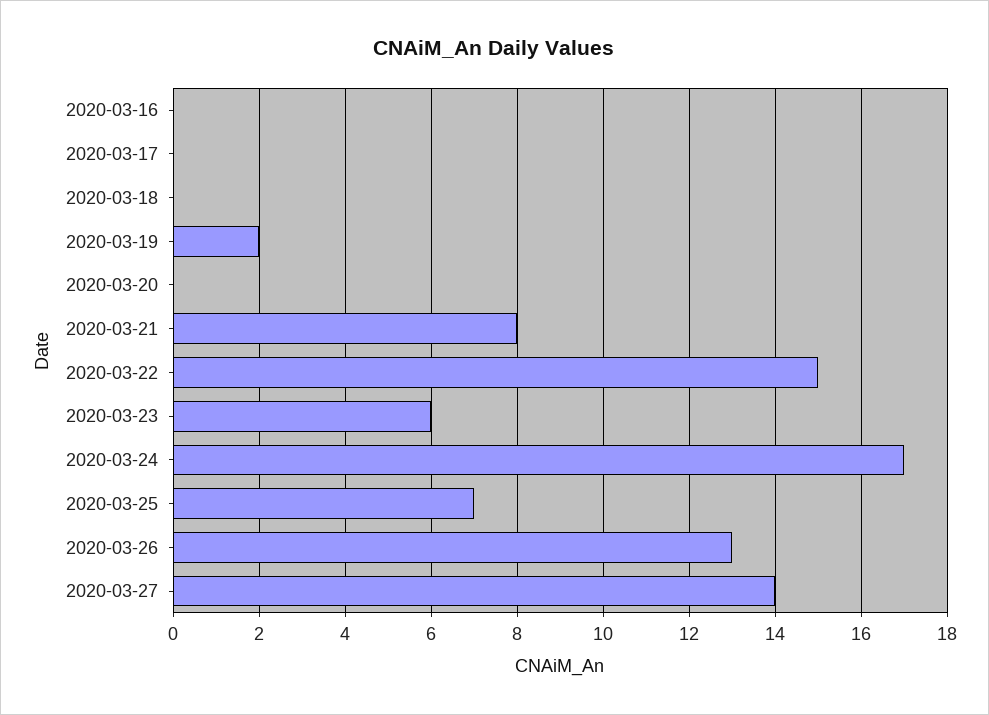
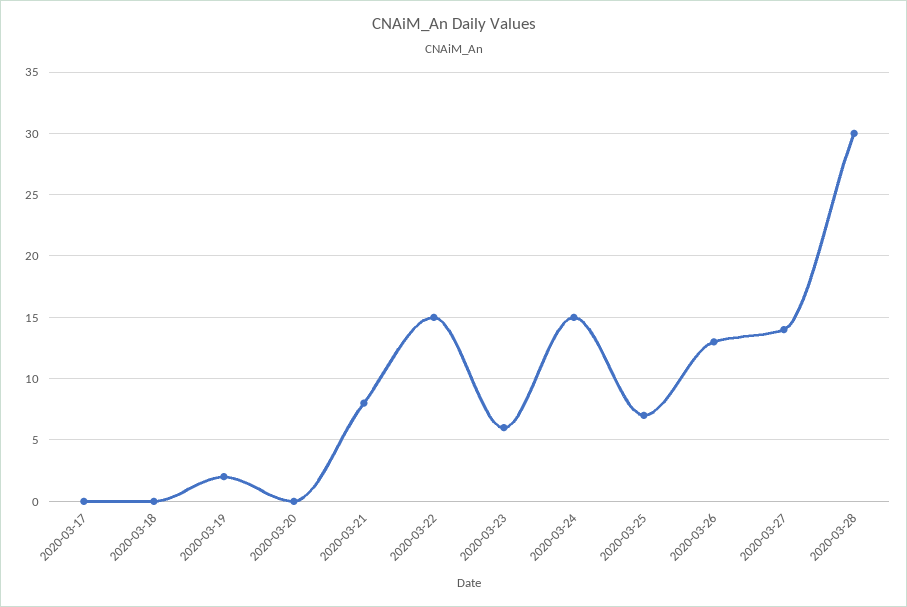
2020-03-16: 0 -> none
2020-03-24: 17 -> 15
2020-03-28: none -> 30

